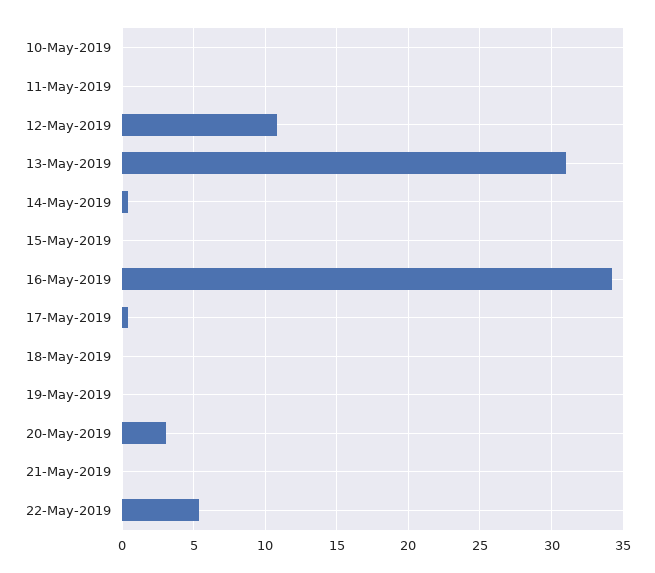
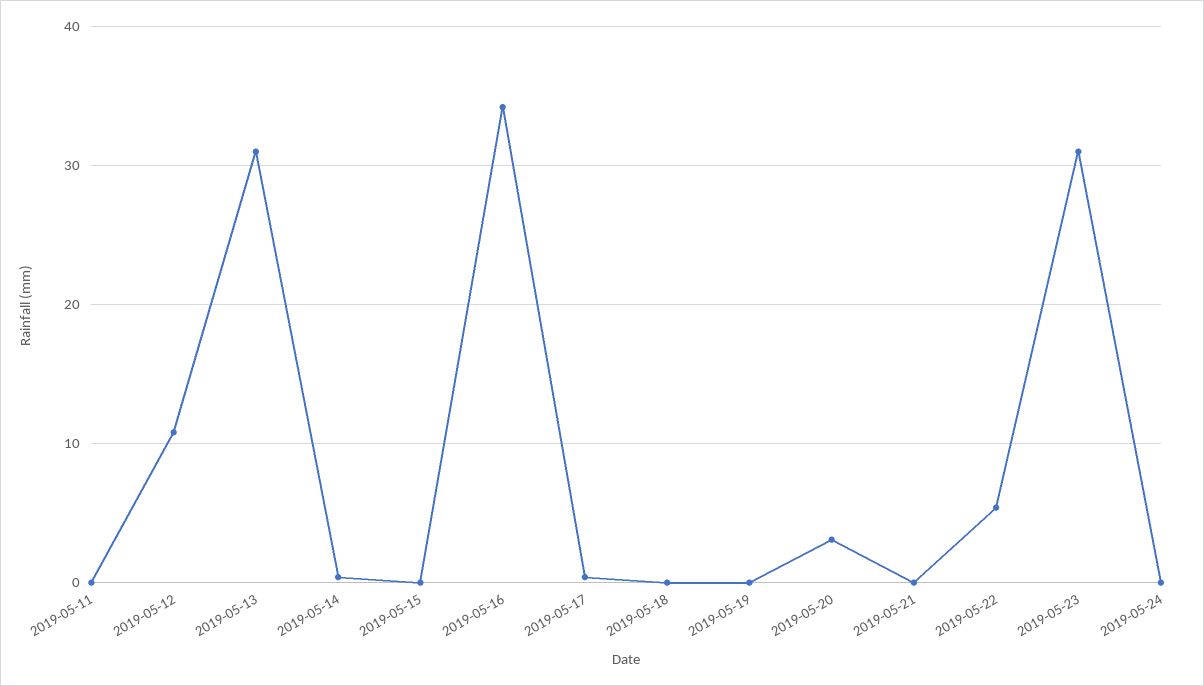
10-May-2019: 0 -> none
2019-05-23: none -> 31
2019-05-24: none -> 0

